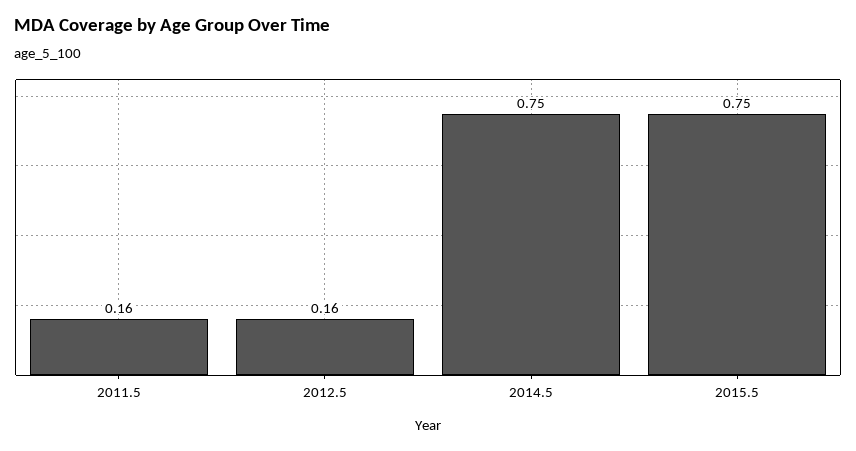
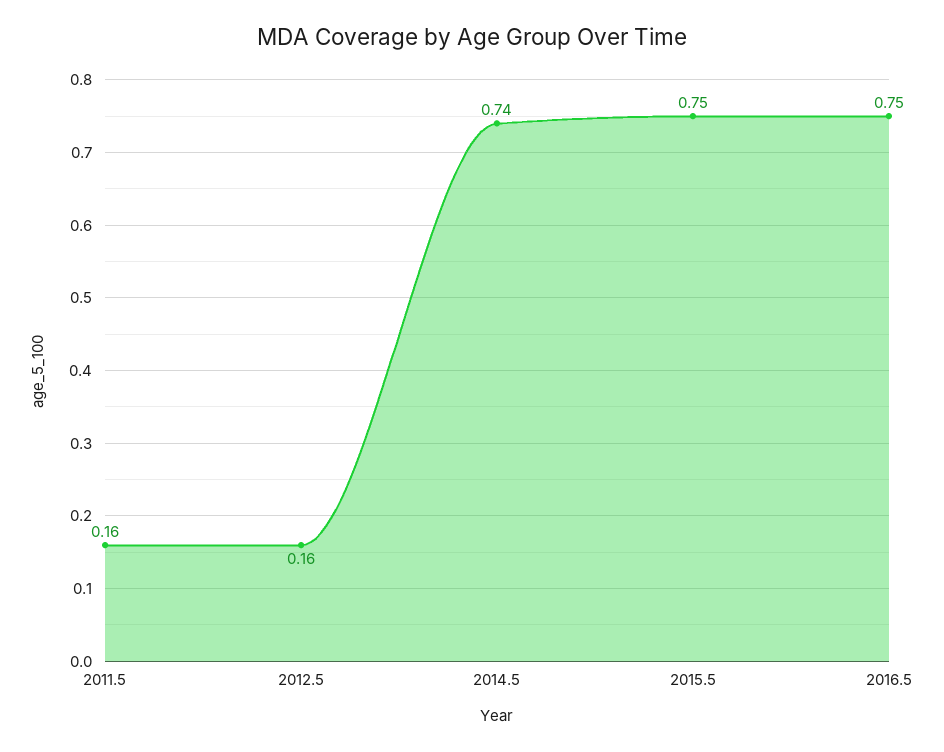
2014.5: 0.75 -> 0.74
2016.5: none -> 0.75

